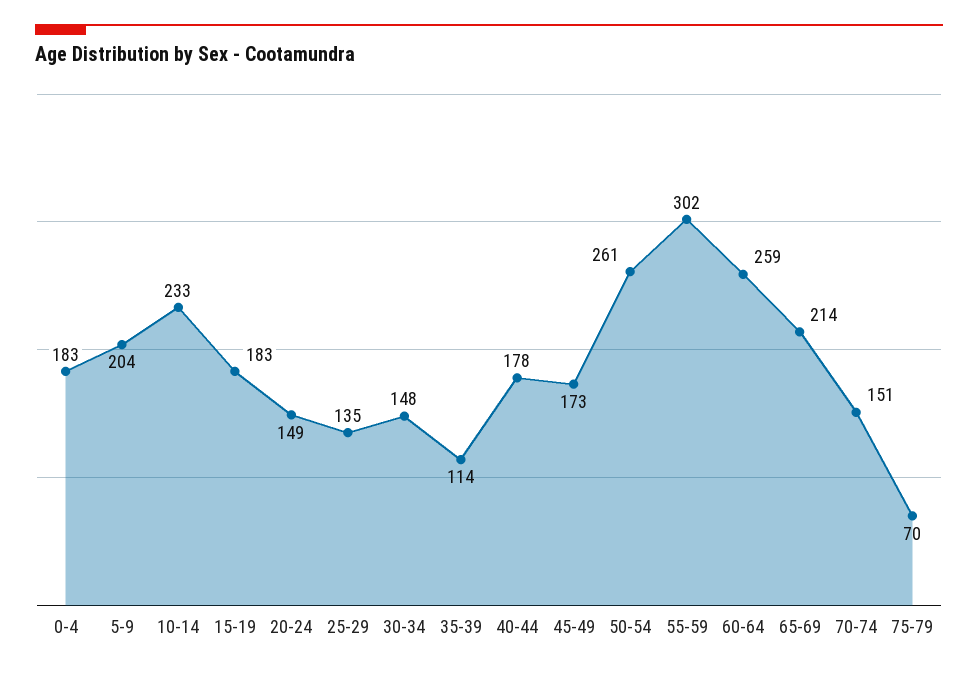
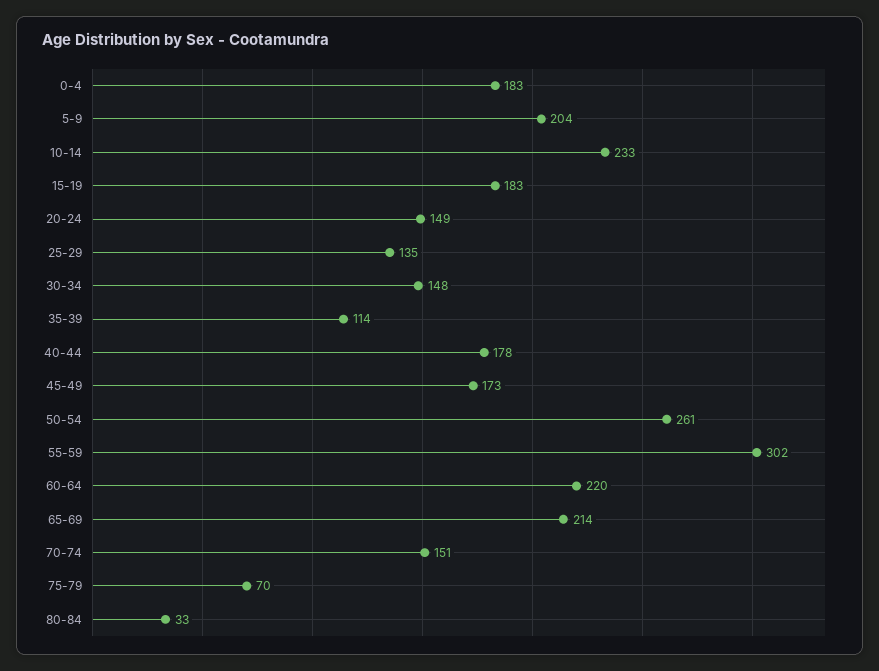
60-64: 259 -> 220
80-84: none -> 33

